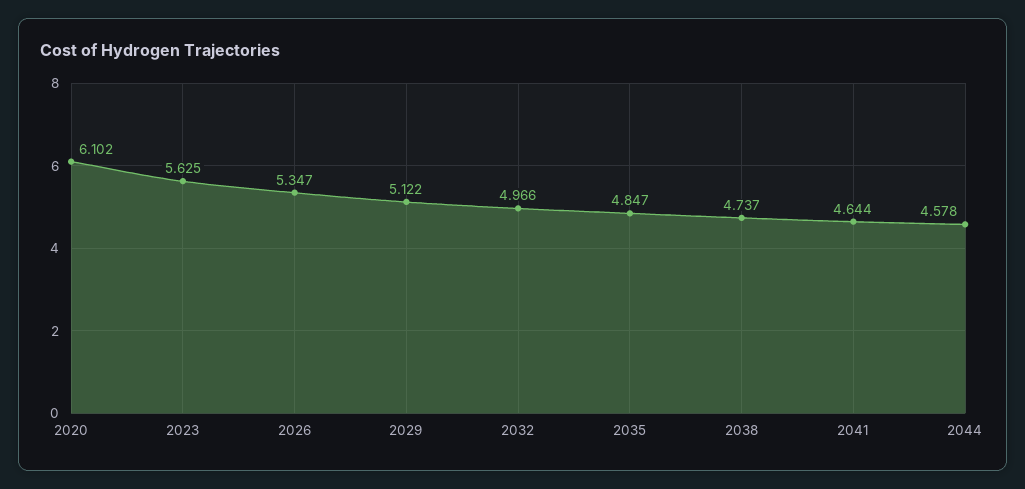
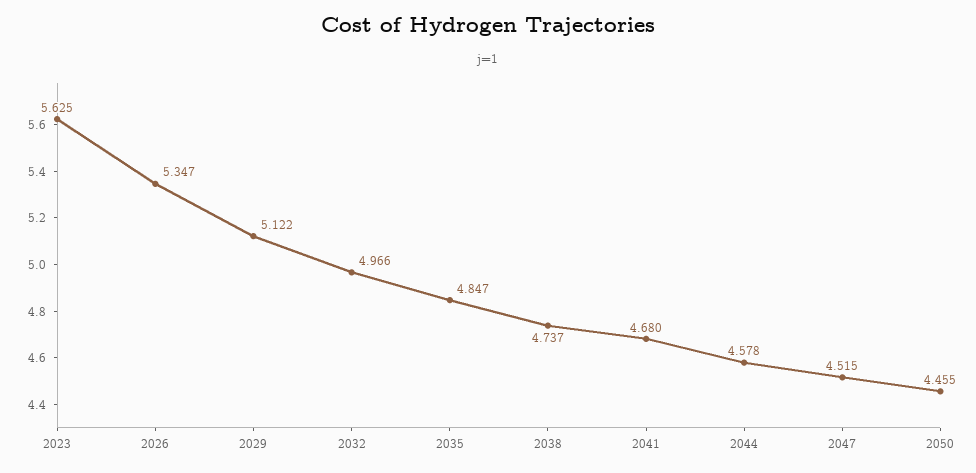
2020: 6.102 -> none
2041: 4.644 -> 4.68
2047: none -> 4.515
2050: none -> 4.455

